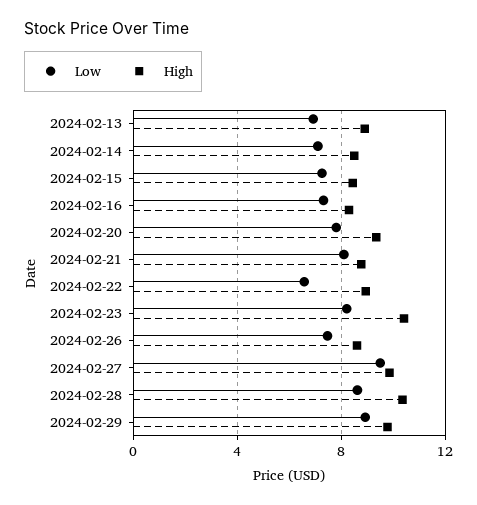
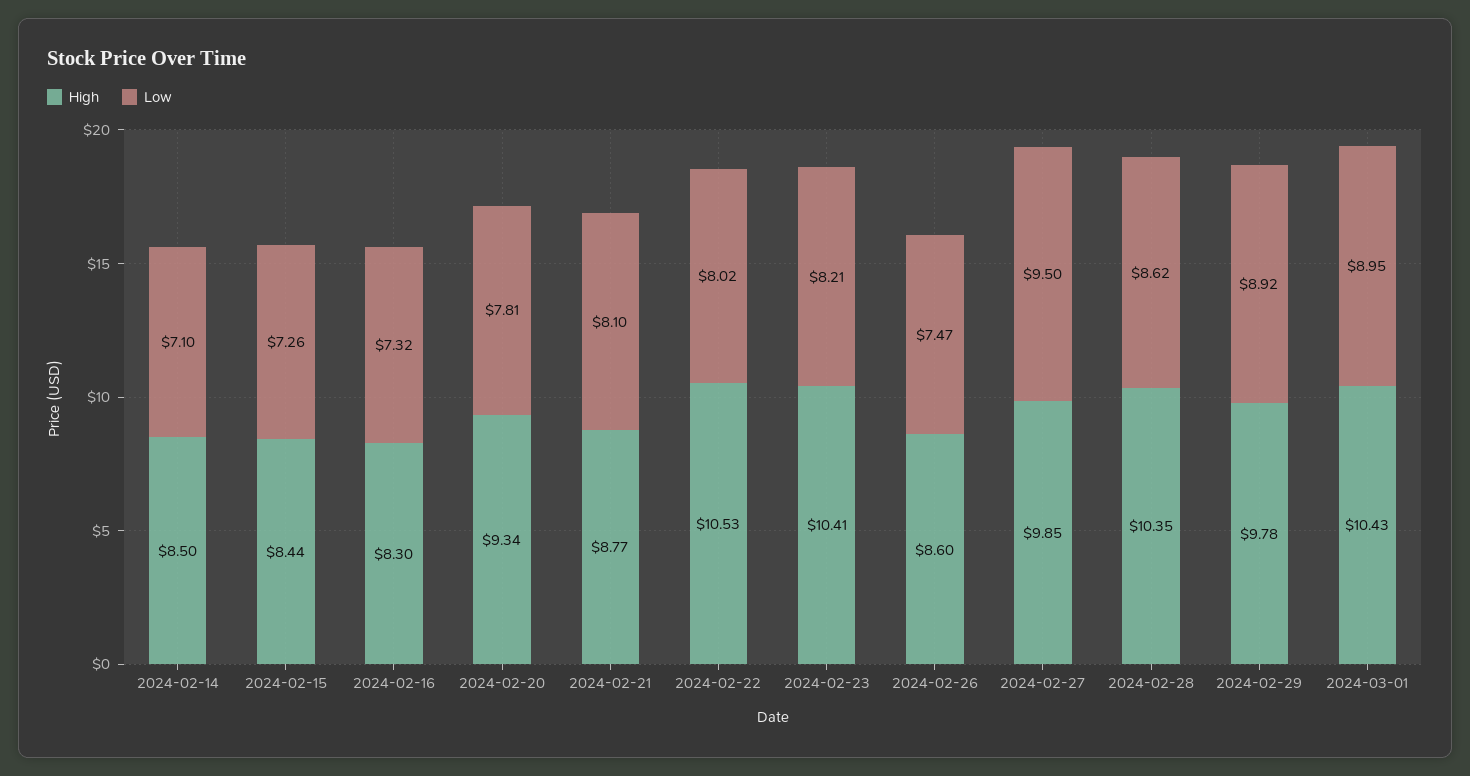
Low, 2024-02-13: 7 -> none
High, 2024-02-13: 9 -> none
Low, 2024-02-22: 6.5 -> 8.02
High, 2024-02-22: 9 -> 10.53
High, 2024-03-01: none -> 10.43
Low, 2024-03-01: none -> 8.95

